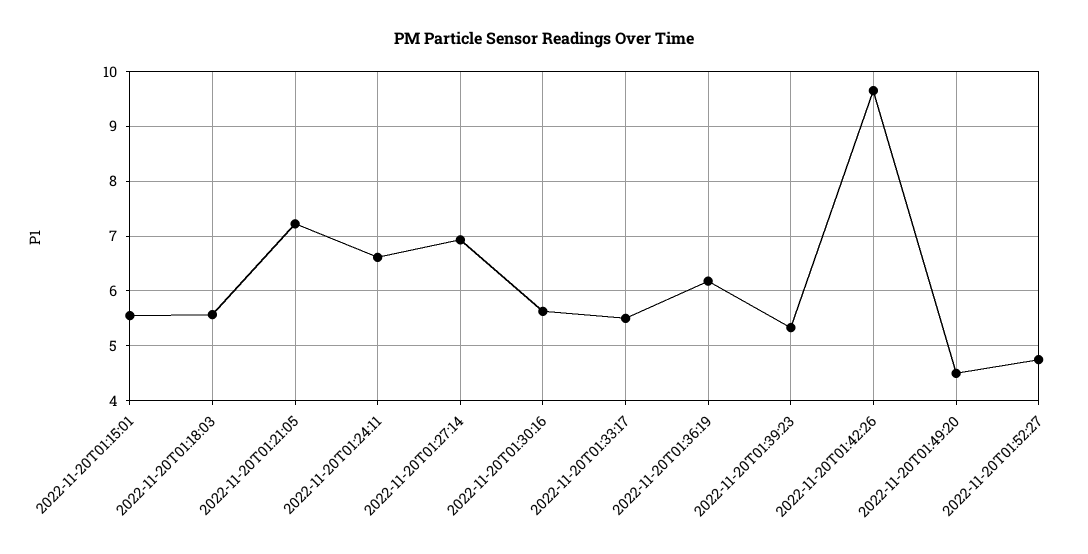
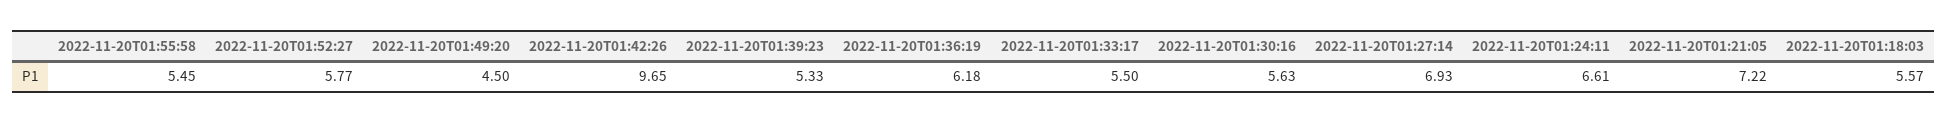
2022-11-20T01:15:01: 5.6 -> none
2022-11-20T01:52:27: 4.8 -> 5.77
2022-11-20T01:55:58: none -> 5.45

